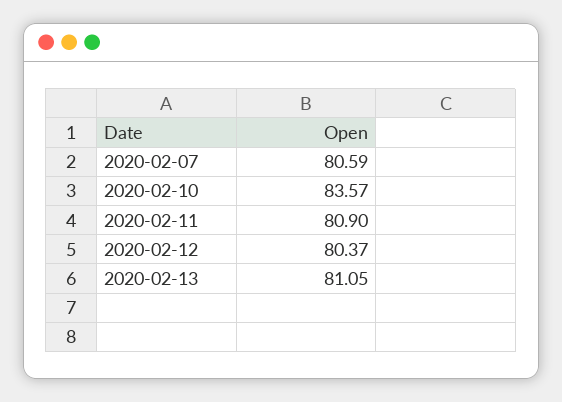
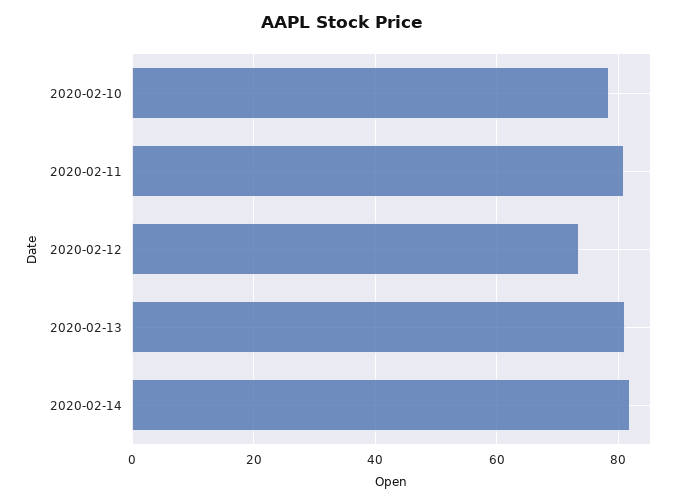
2020-02-07: 80.59 -> none
2020-02-10: 83.57 -> 78
2020-02-12: 80.37 -> 74
2020-02-14: none -> 82

